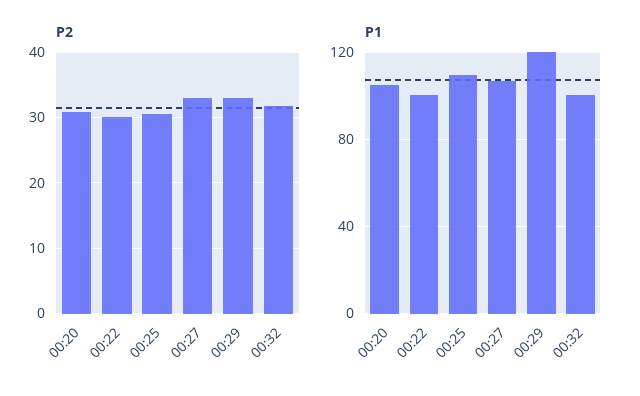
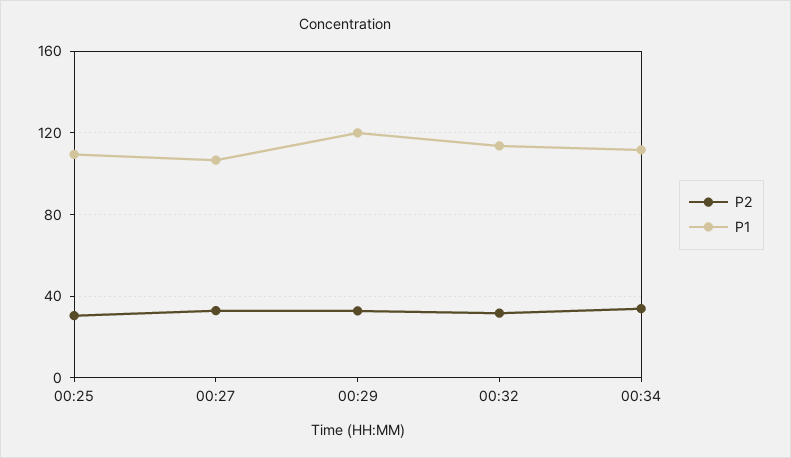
P2, 00:20: 31 -> none
P2, 00:22: 30 -> none
P1, 00:20: 105 -> none
P1, 00:22: 100 -> none
P1, 00:32: 100 -> 115
P2, 00:34: none -> 35
P1, 00:34: none -> 110

